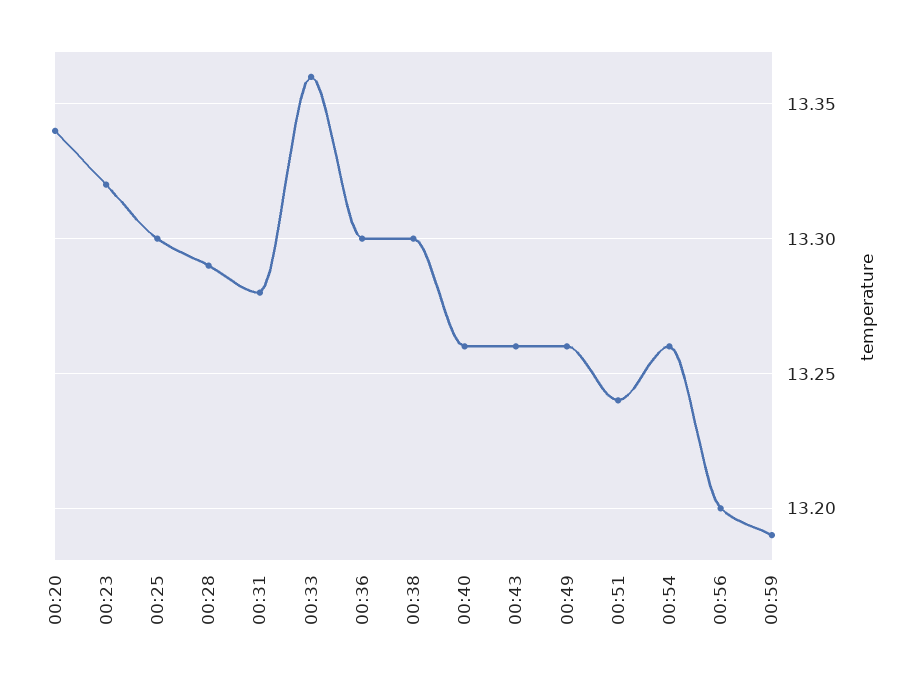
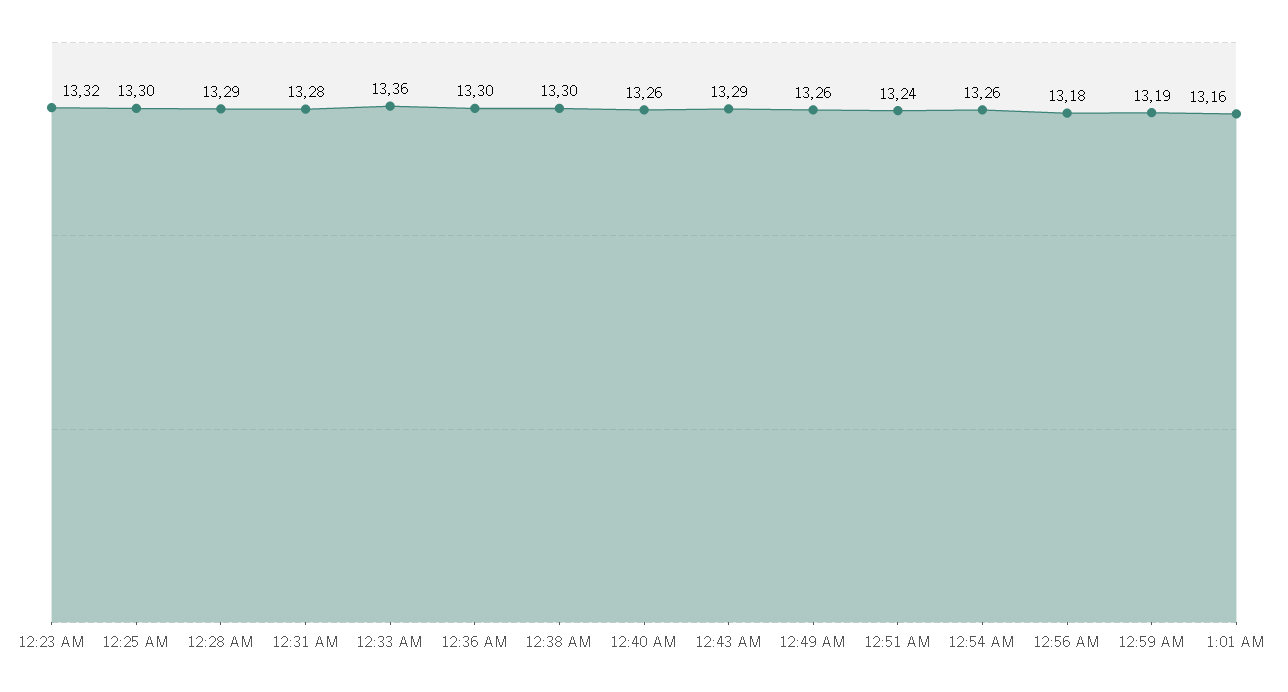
00:20: 13.34 -> none
00:43: 13.26 -> 13.29
00:56: 13.2 -> 13.18
1:01 AM: none -> 13.16

